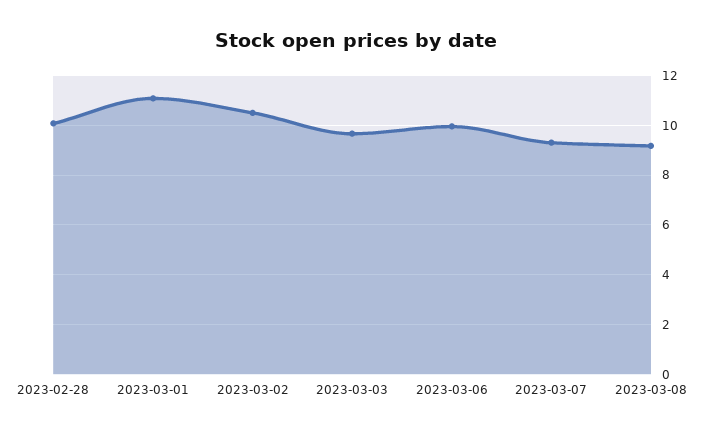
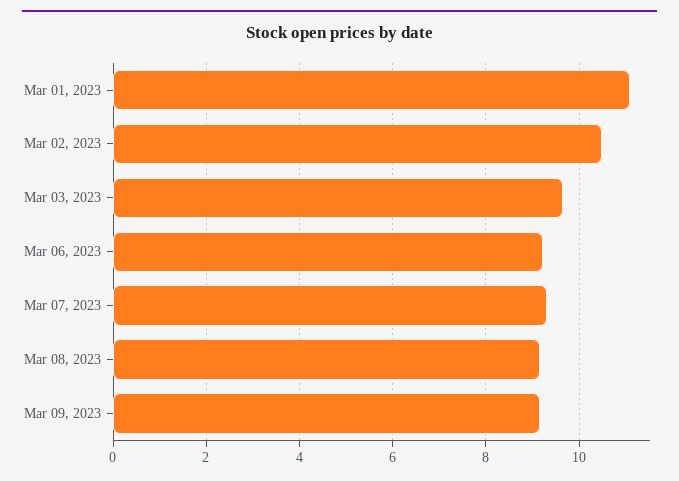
2023-02-28: 10 -> none
2023-03-06: 10 -> 9.2
Mar 09, 2023: none -> 9.2

